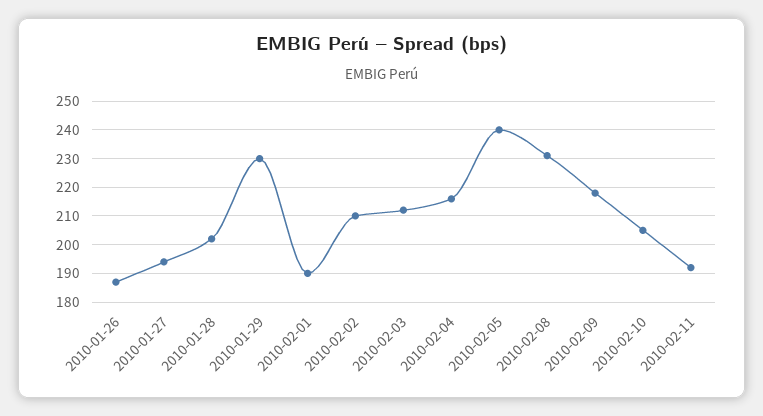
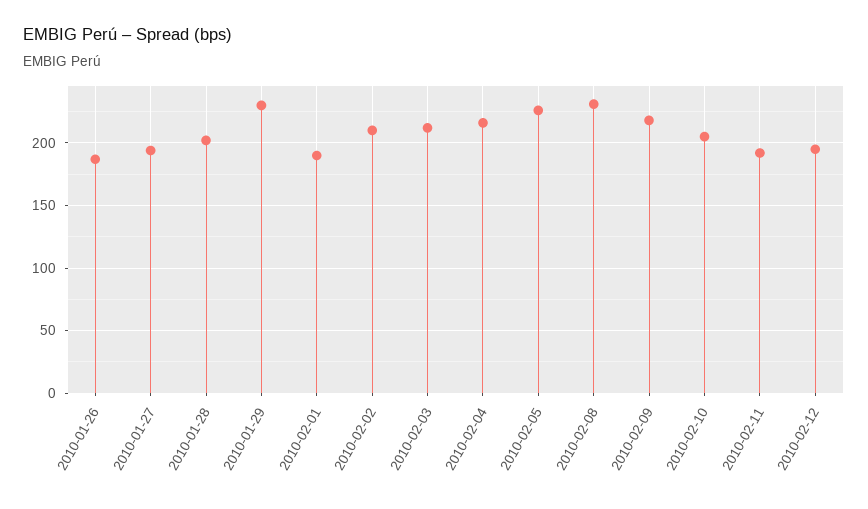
2010-02-05: 240 -> 225
2010-02-12: none -> 195

